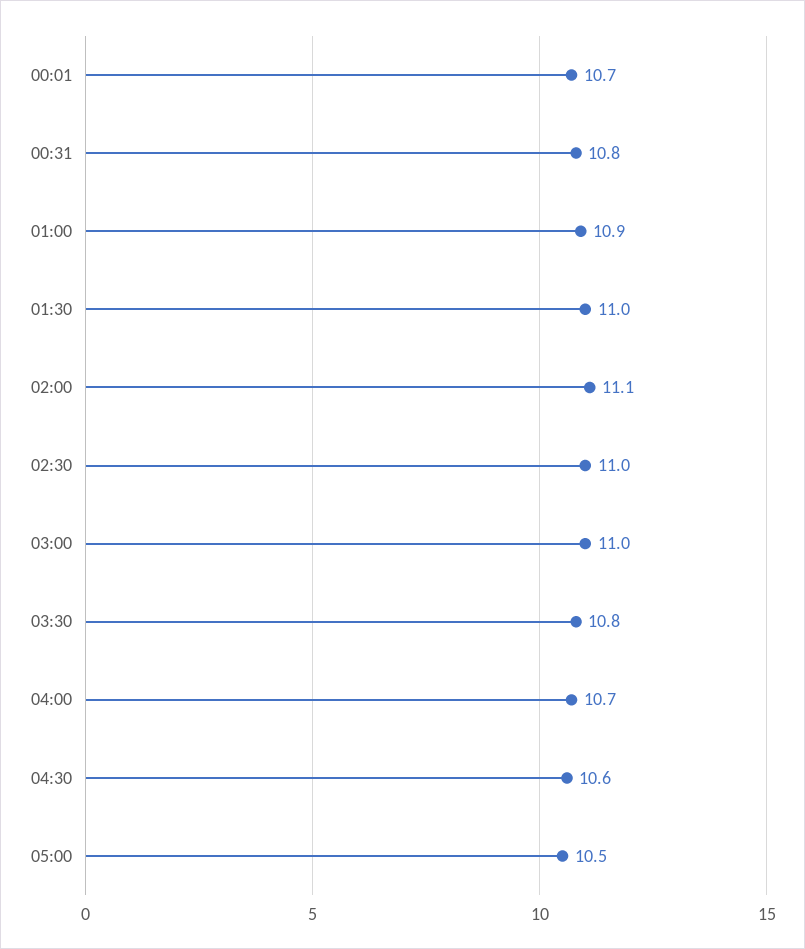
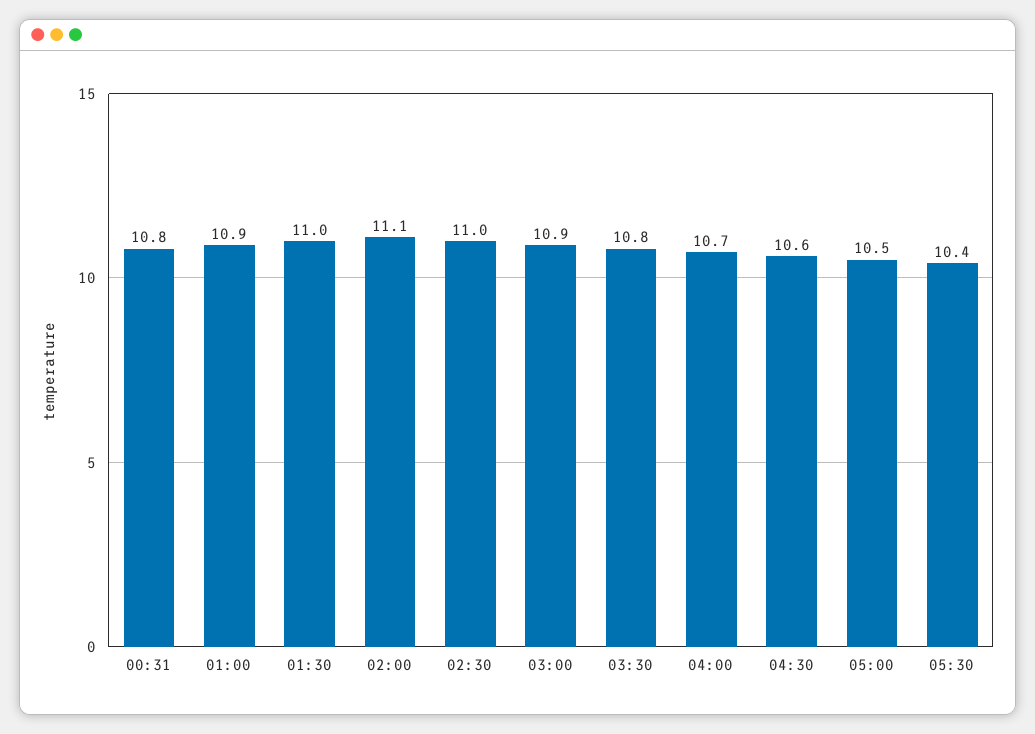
00:01: 10.7 -> none
03:00: 11 -> 10.9
05:30: none -> 10.4

